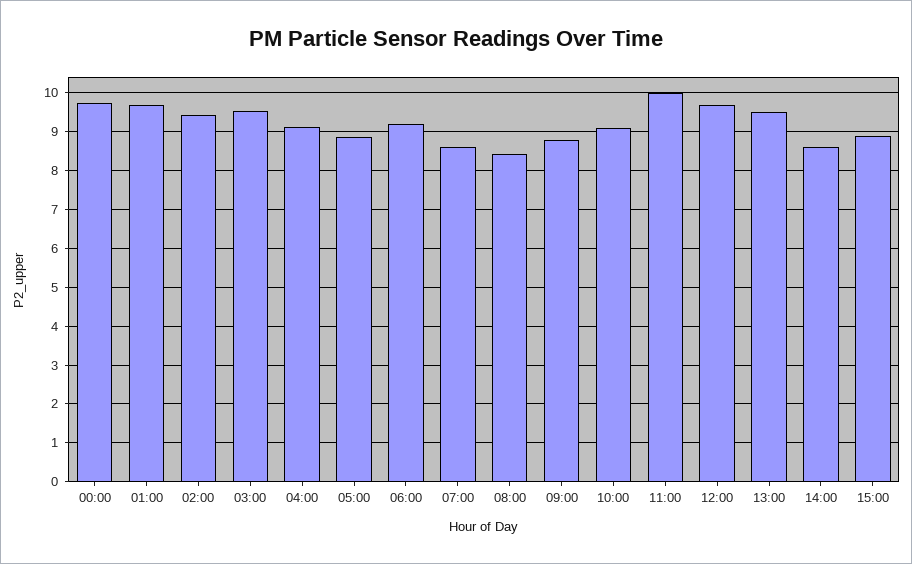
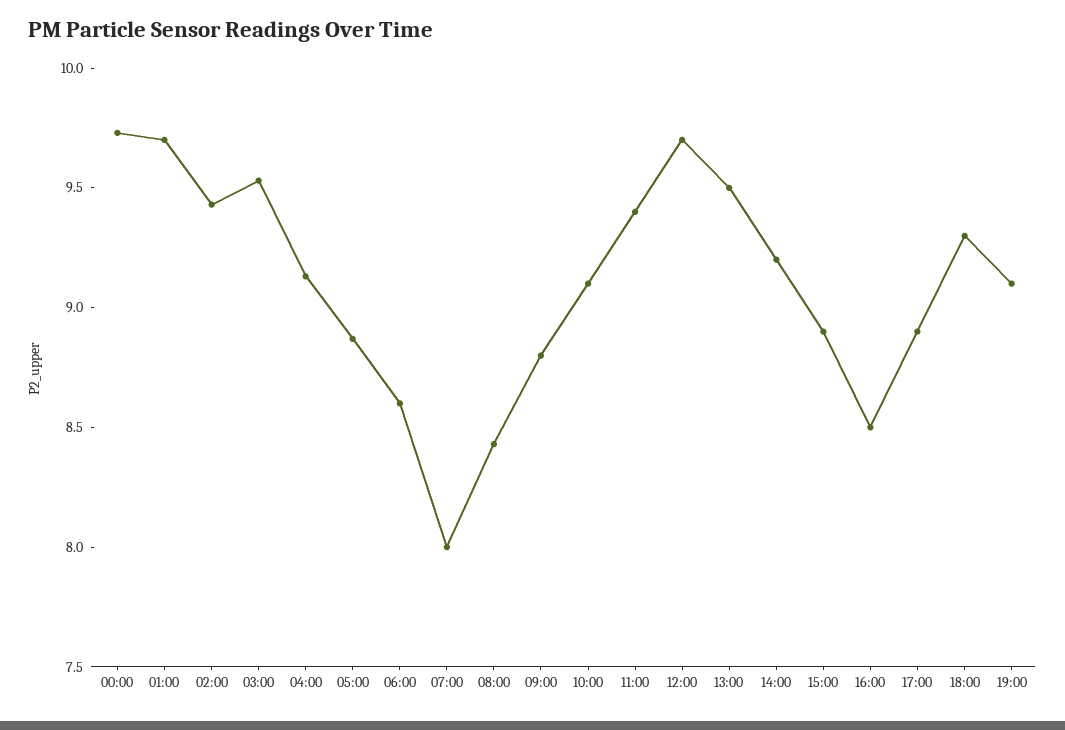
06:00: 9.2 -> 8.6
07:00: 8.6 -> 8
11:00: 10 -> 9.4
14:00: 8.6 -> 9.2
16:00: none -> 8.5
17:00: none -> 8.9
18:00: none -> 9.3
19:00: none -> 9.1

